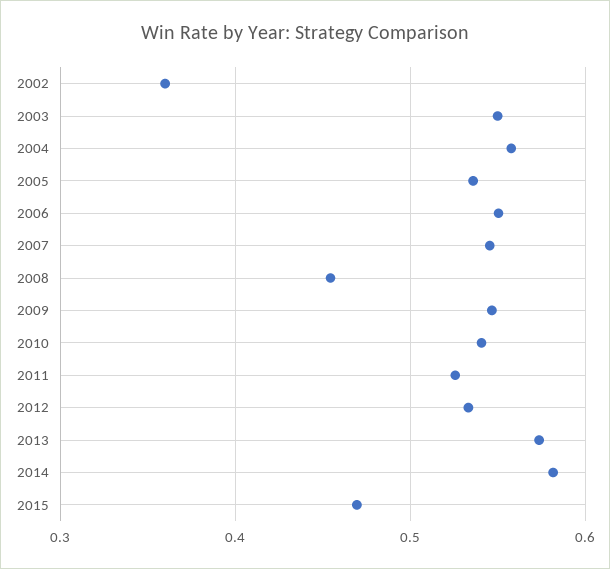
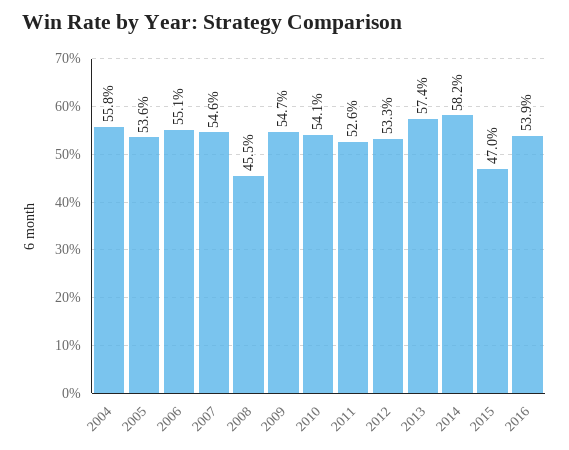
2002: 0.36 -> none
2003: 0.55 -> none
2016: none -> 0.539

